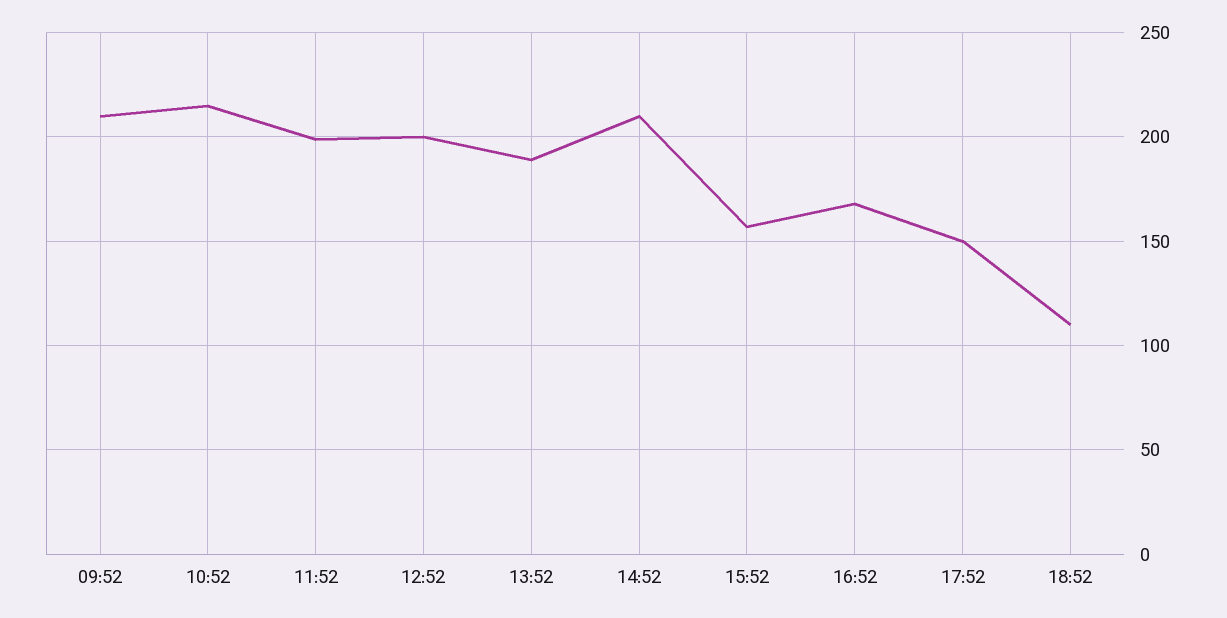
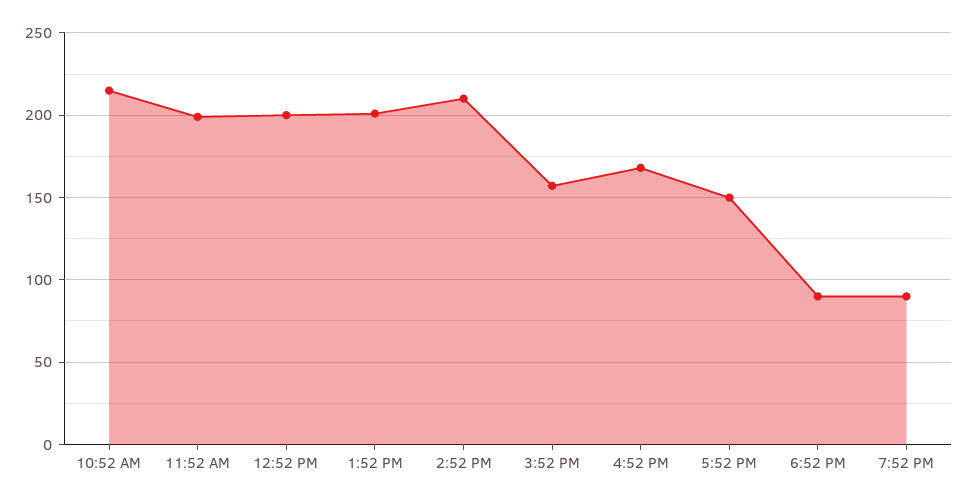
09:52: 210 -> none
13:52: 190 -> 200
18:52: 110 -> 90
7:52 PM: none -> 90

